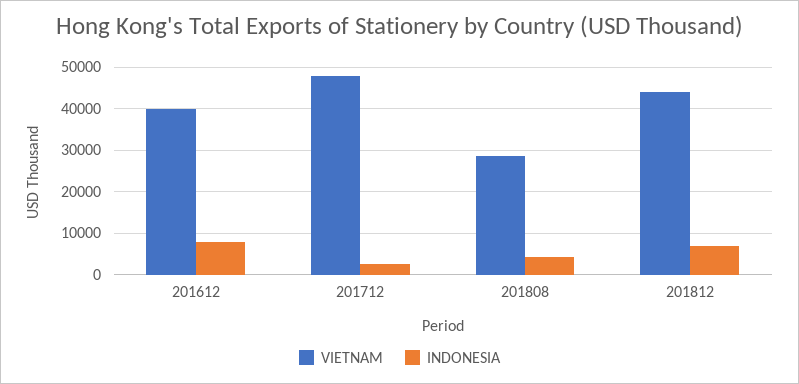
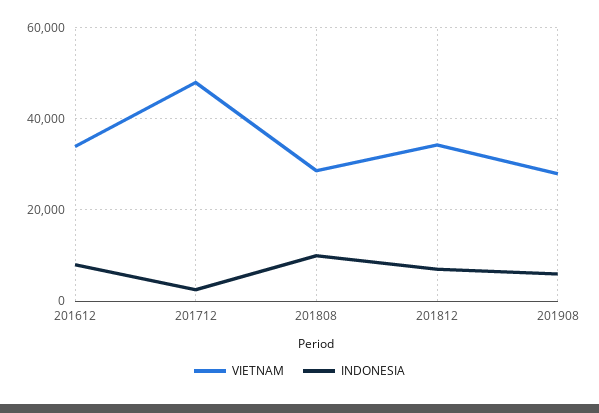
VIETNAM, 201612: 40000 -> 34000
INDONESIA, 201808: 4000 -> 10000
VIETNAM, 201812: 44000 -> 34000
VIETNAM, 201908: none -> 28000
INDONESIA, 201908: none -> 6000

